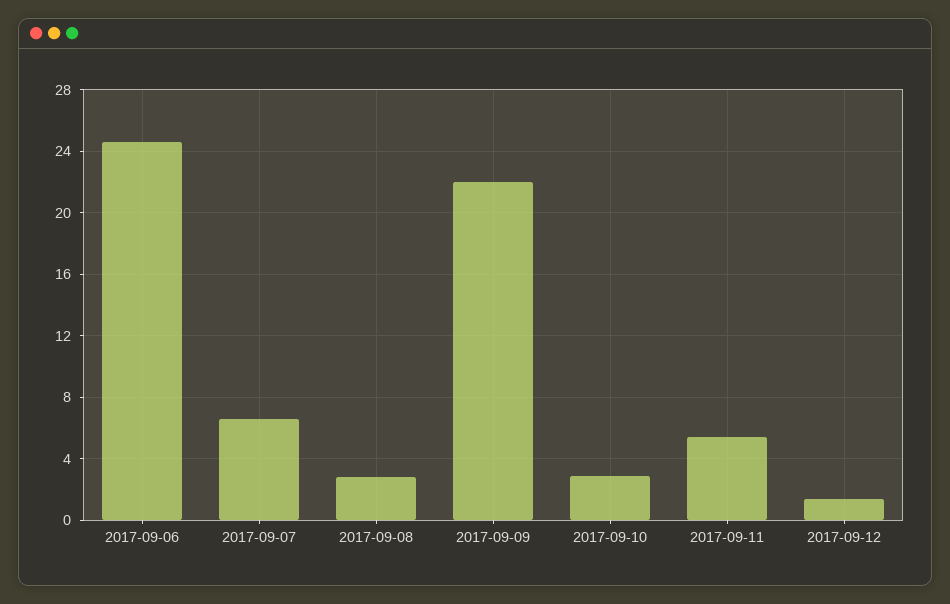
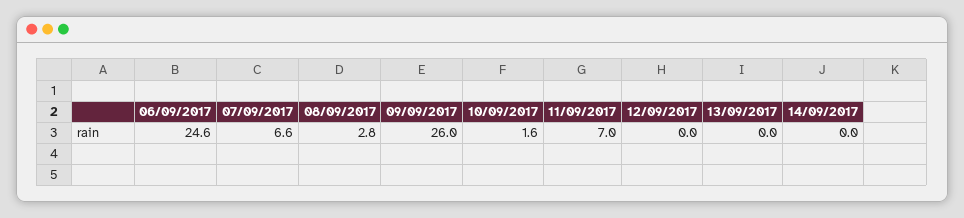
2017-09-09: 22 -> 26
2017-09-10: 3 -> 1.6
2017-09-11: 5.5 -> 7
2017-09-12: 1.5 -> 0
13/09/2017: none -> 0
14/09/2017: none -> 0

